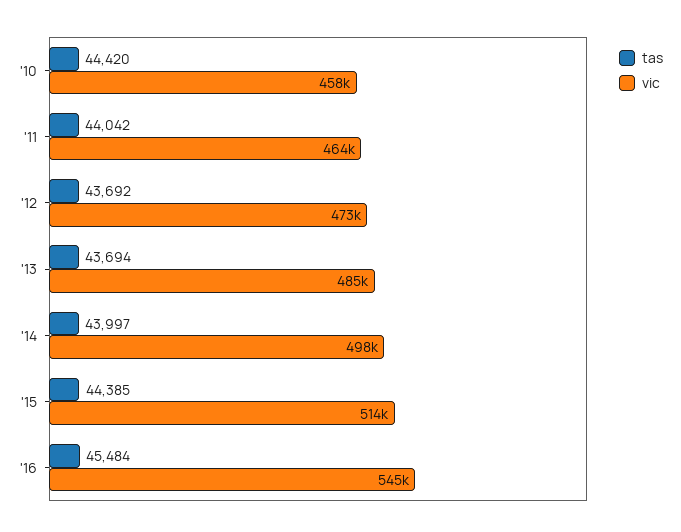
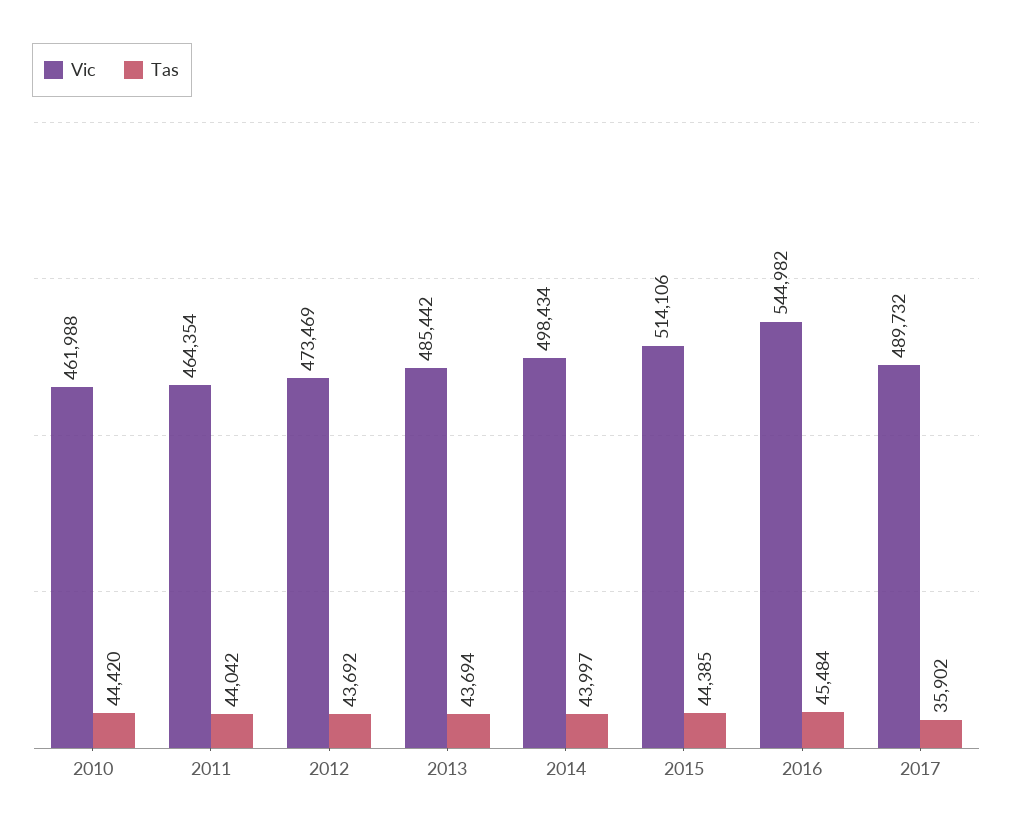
vic, '10: 458000 -> 461988
vic, 2017: none -> 489732
tas, 2017: none -> 35902

